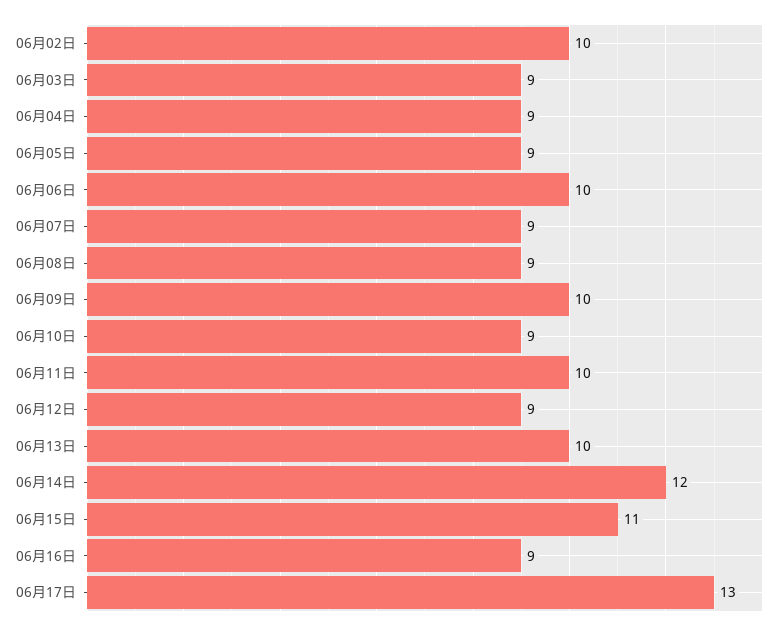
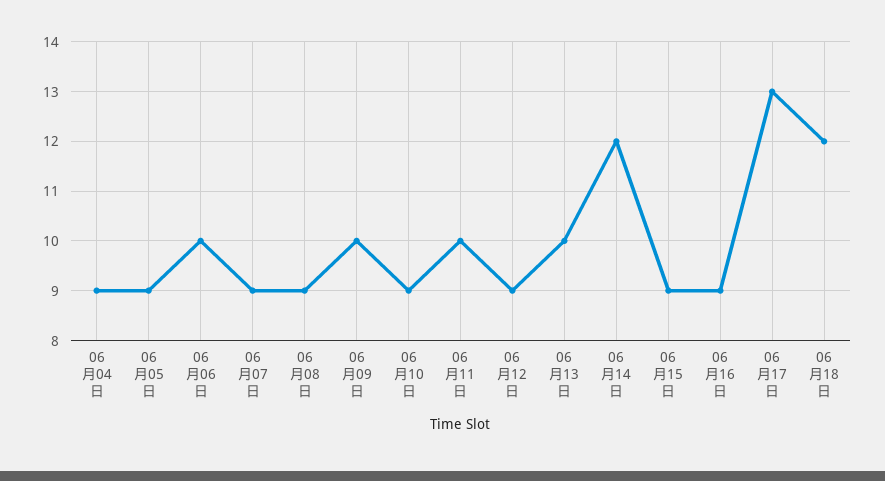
06月02日: 10 -> none
06月03日: 9 -> none
06月15日: 11 -> 9
06月18日: none -> 12

